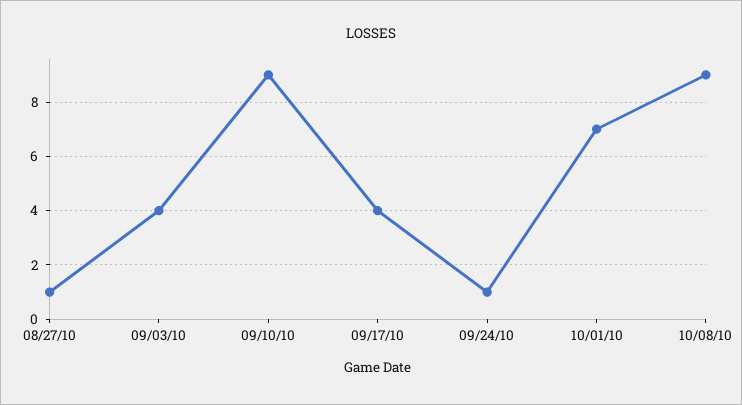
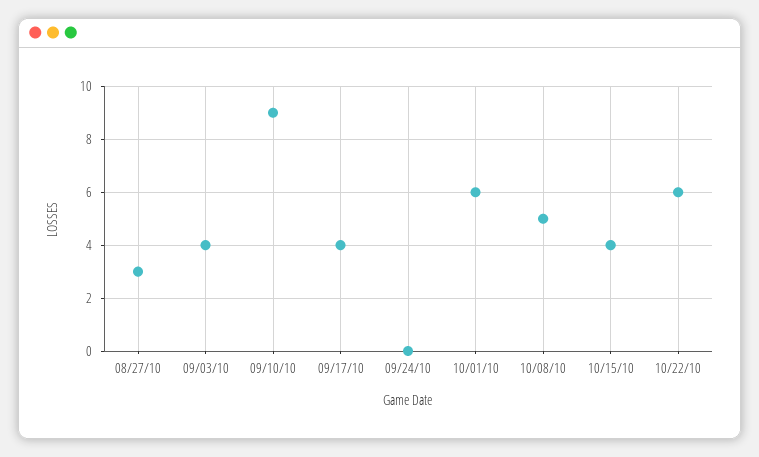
08/27/10: 1 -> 3
09/24/10: 1 -> 0
10/01/10: 7 -> 6
10/08/10: 9 -> 5
10/15/10: none -> 4
10/22/10: none -> 6

